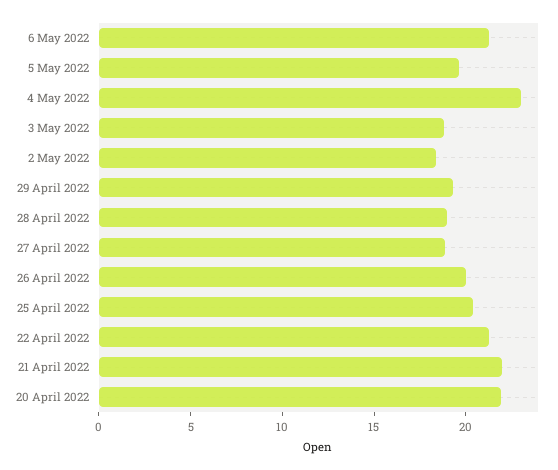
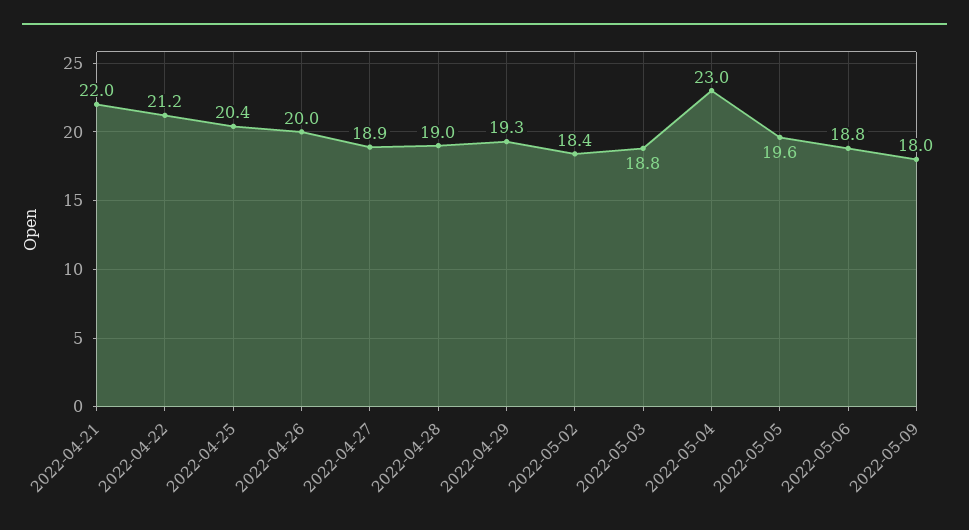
6 May 2022: 21 -> 18.8
20 April 2022: 22 -> none
2022-05-09: none -> 18

